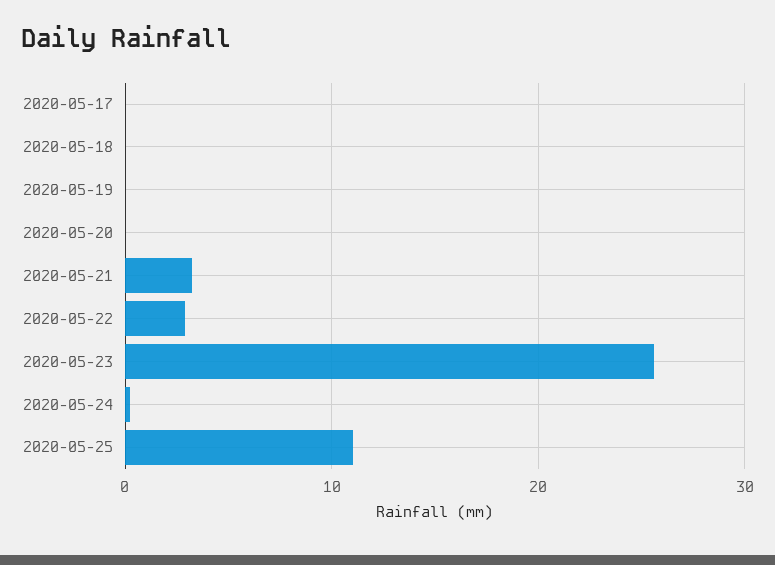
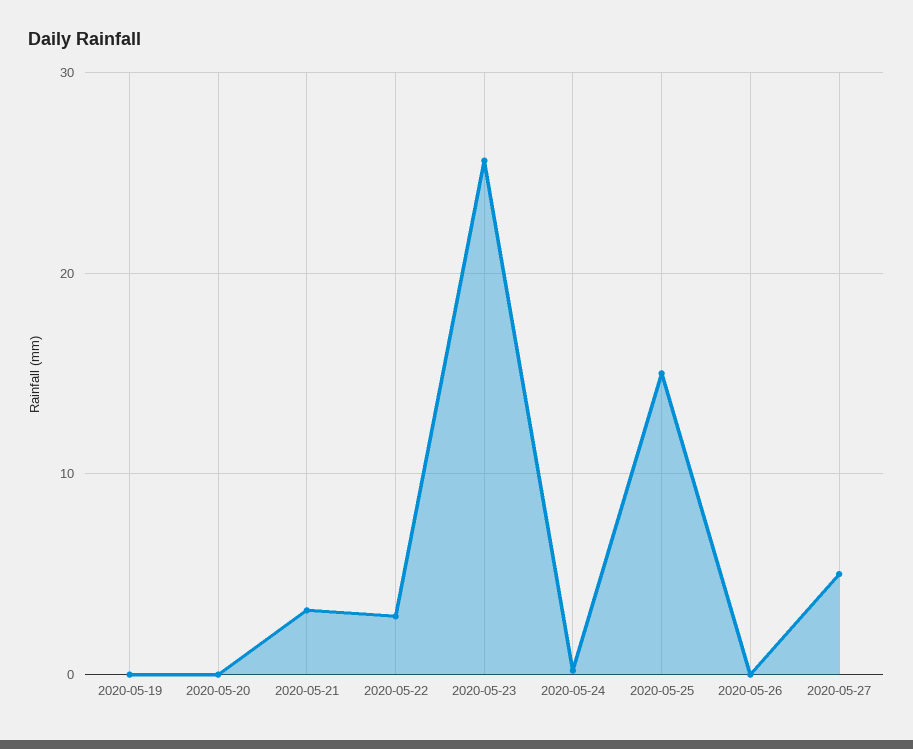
2020-05-17: 0 -> none
2020-05-18: 0 -> none
2020-05-25: 11 -> 15
2020-05-26: none -> 0
2020-05-27: none -> 5

